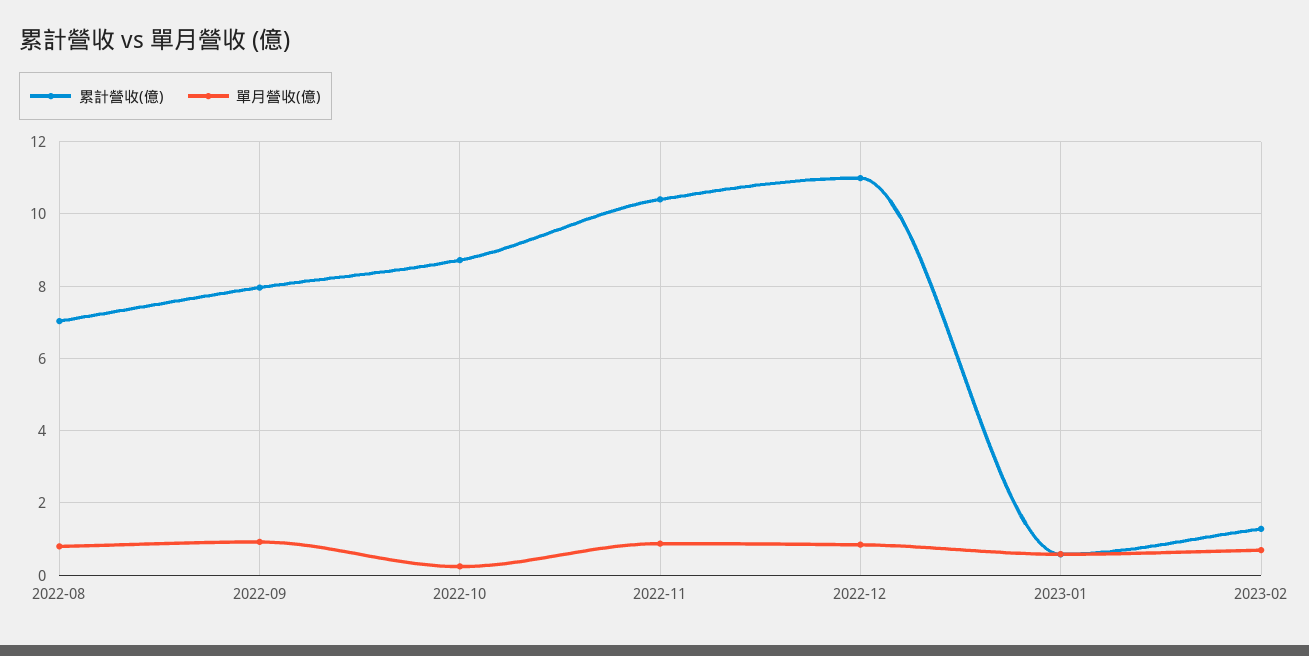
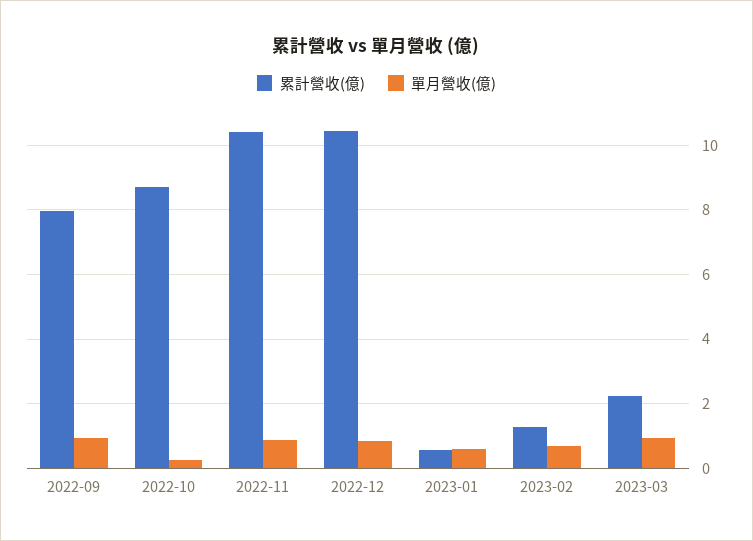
累計營收(億), 2022-08: 7 -> none
單月營收(億), 2022-08: 0.8 -> none
累計營收(億), 2022-12: 11 -> 10.4
累計營收(億), 2023-03: none -> 2.2
單月營收(億), 2023-03: none -> 1

